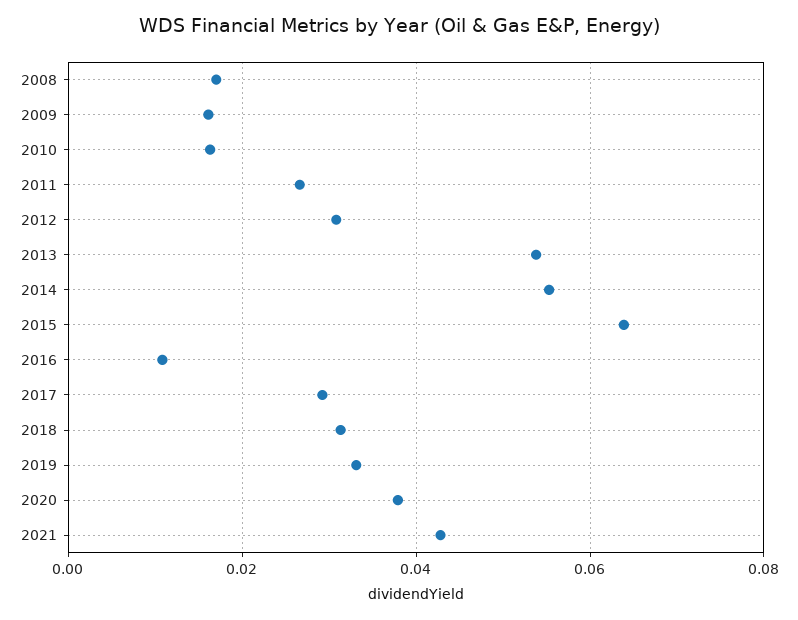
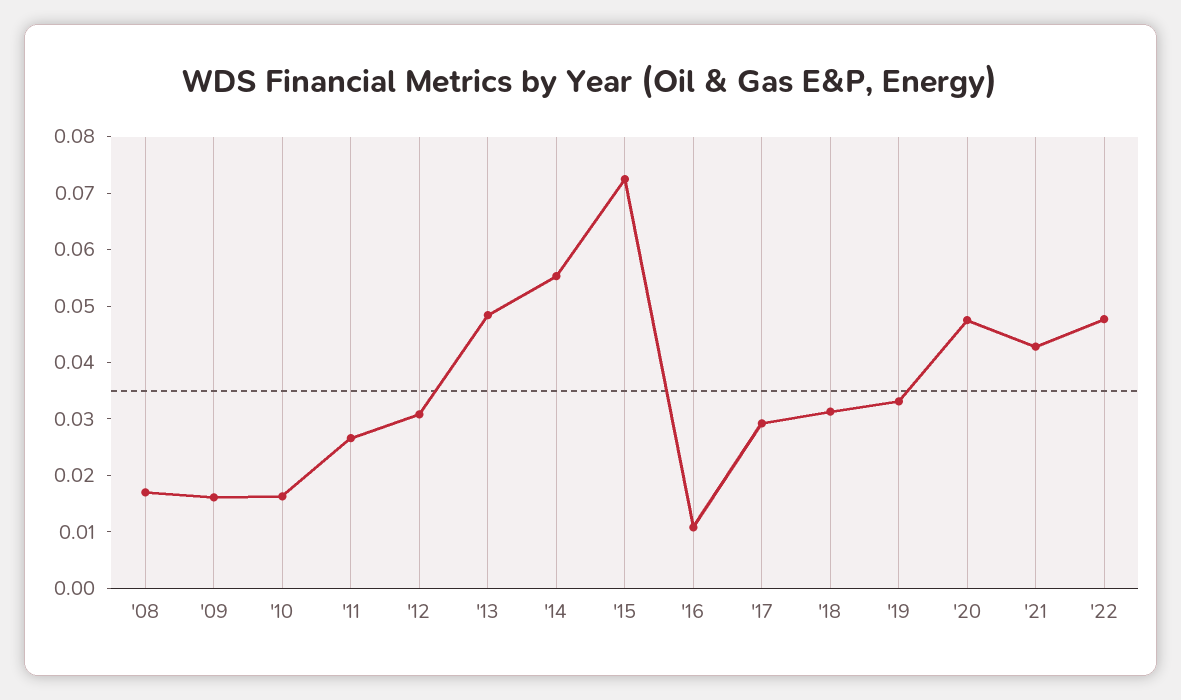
2013: 0.054 -> 0.048
2015: 0.064 -> 0.072
2020: 0.038 -> 0.048
'22: none -> 0.048

